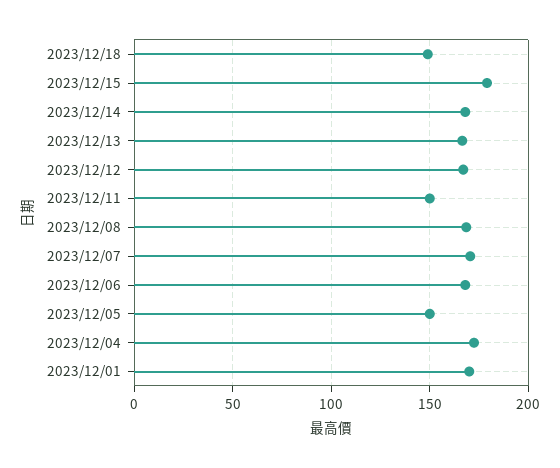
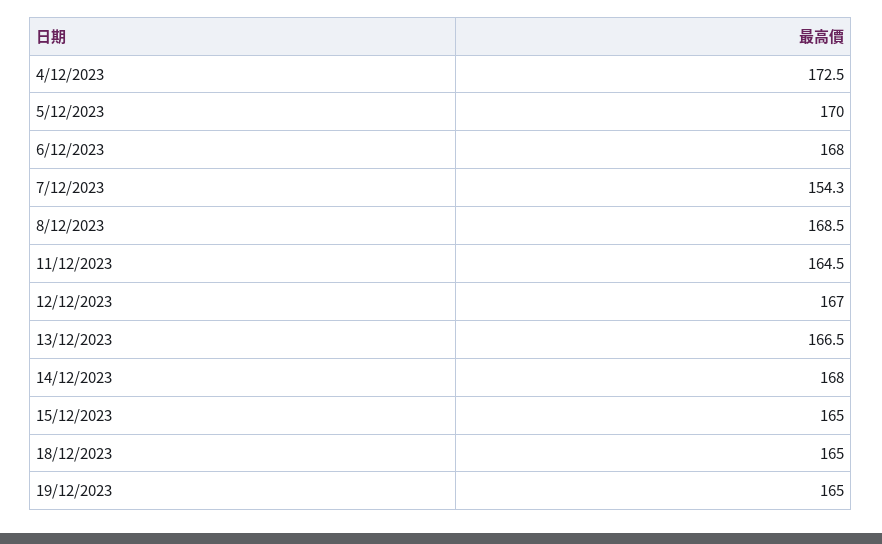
2023/12/18: 150 -> 165
2023/12/15: 180 -> 165
2023/12/11: 150 -> 164.5
2023/12/07: 170 -> 154.3
2023/12/05: 150 -> 170
2023/12/01: 170 -> none
19/12/2023: none -> 165

